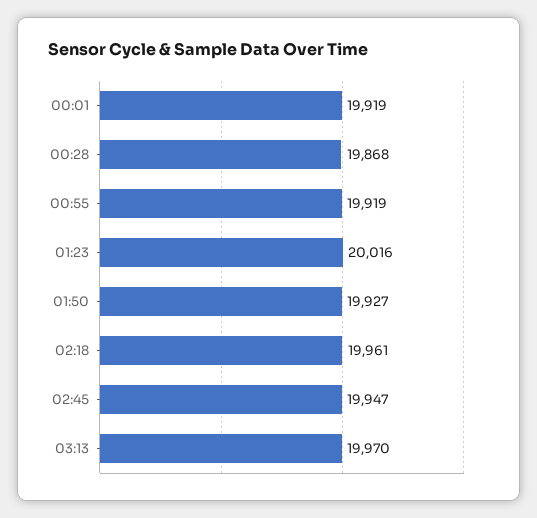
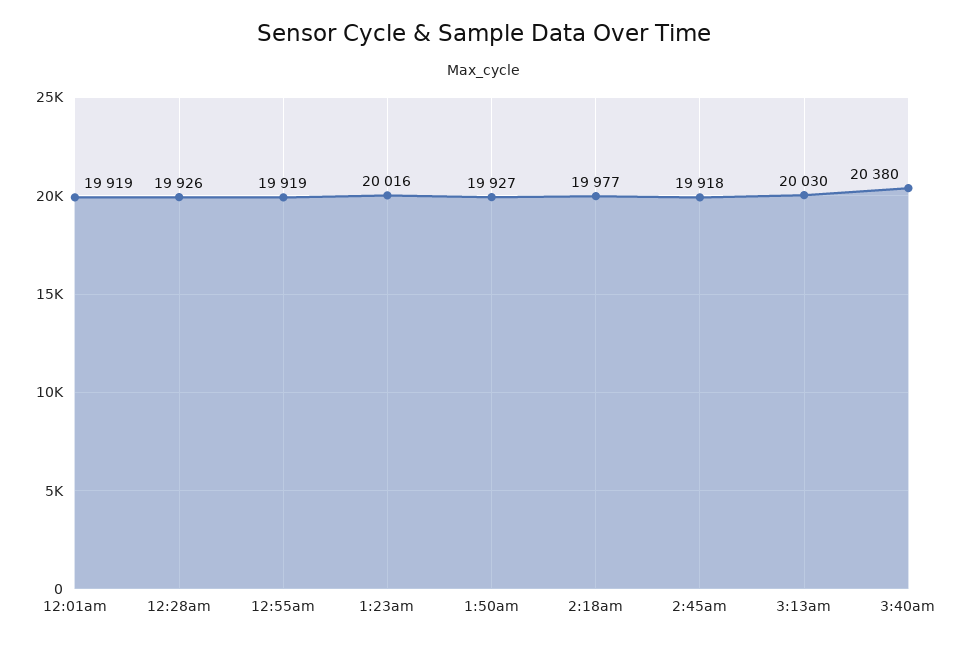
00:28: 19868 -> 19926
02:18: 19961 -> 19977
02:45: 19947 -> 19918
03:13: 19970 -> 20030
3:40am: none -> 20380

